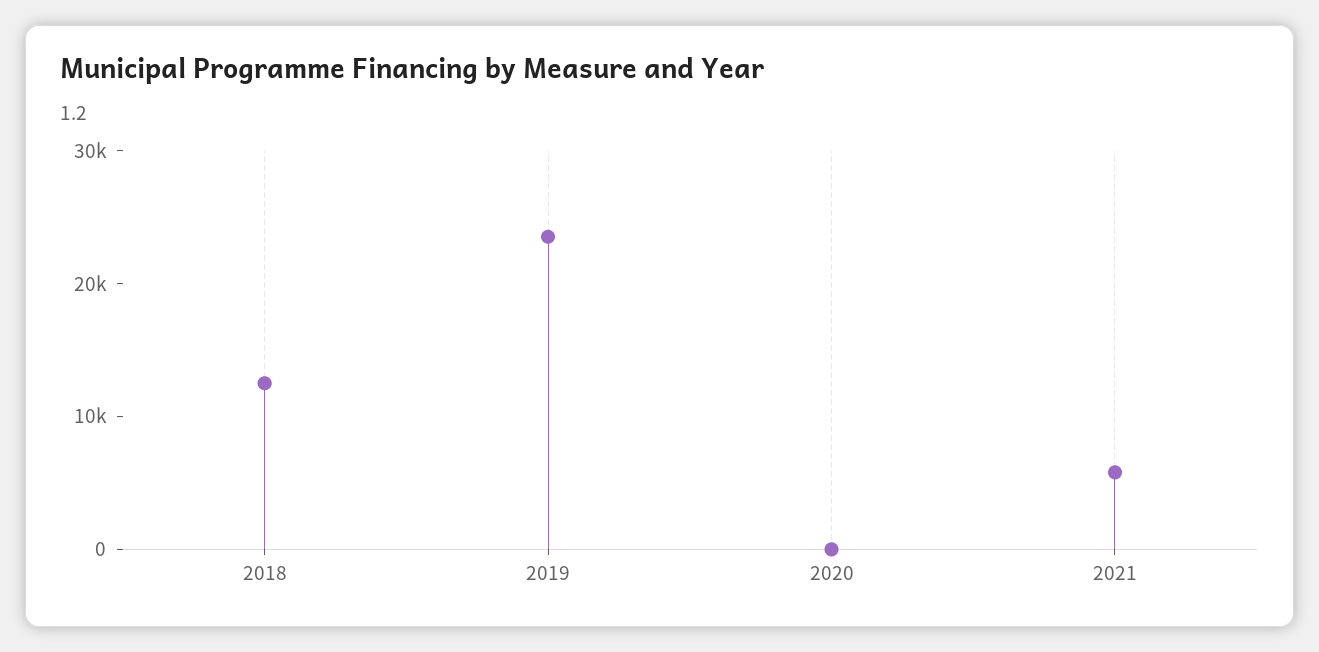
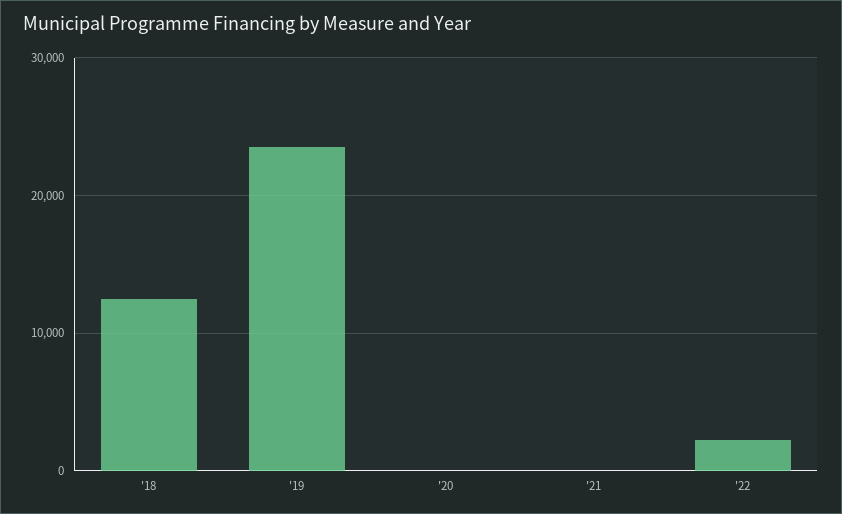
2021: 6000 -> 0
'22: none -> 2000

